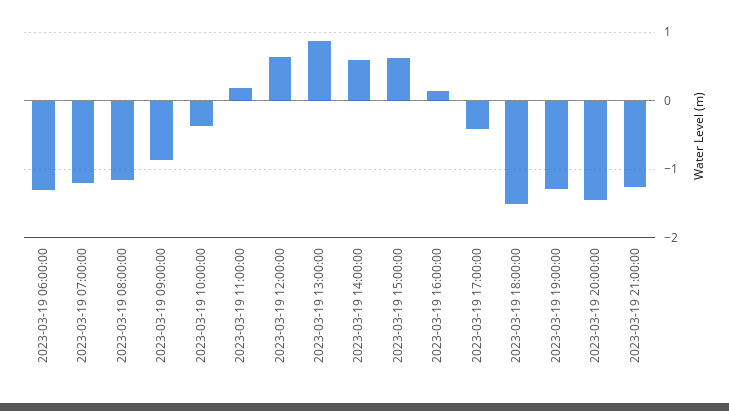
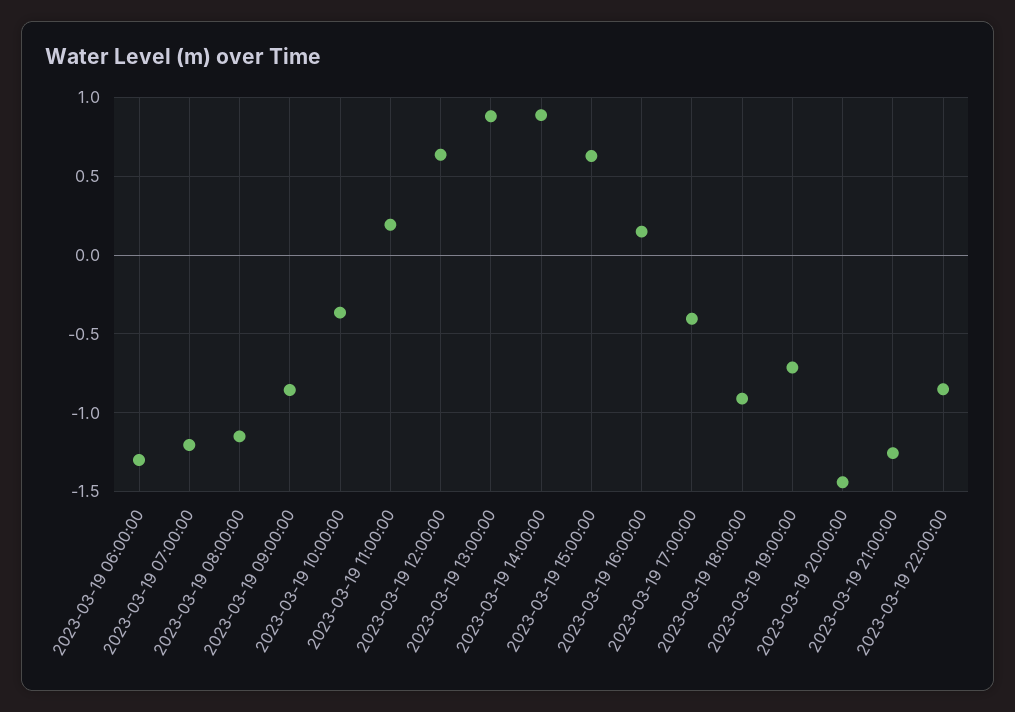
2023-03-19 14:00:00: 0.6 -> 0.9
2023-03-19 18:00:00: -1.5 -> -0.9
2023-03-19 19:00:00: -1.3 -> -0.7
2023-03-19 22:00:00: none -> -0.85

